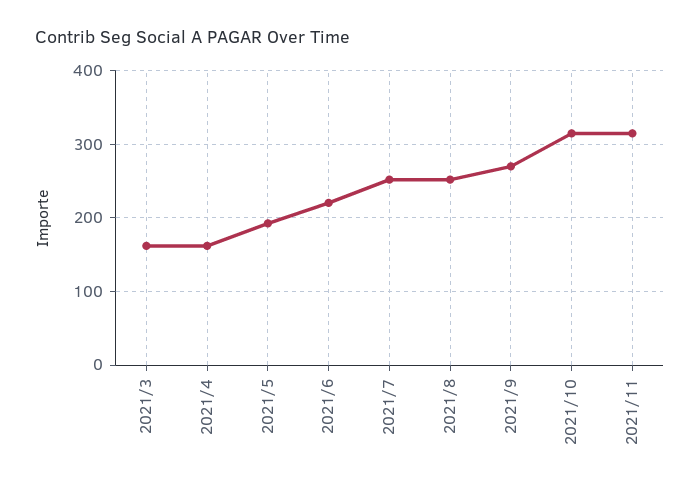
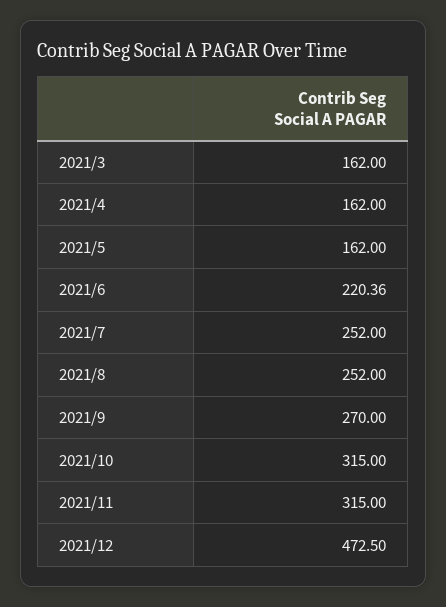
2021/5: 190 -> 162
2021/12: none -> 472.5

